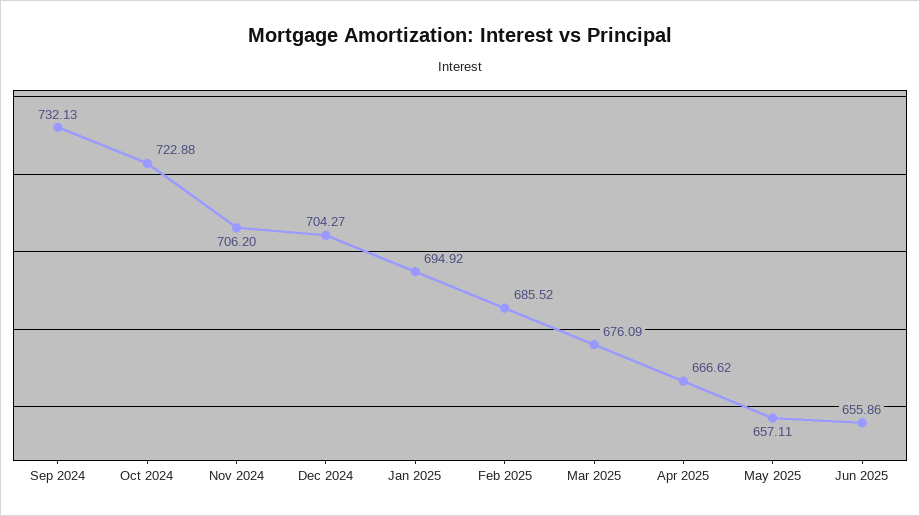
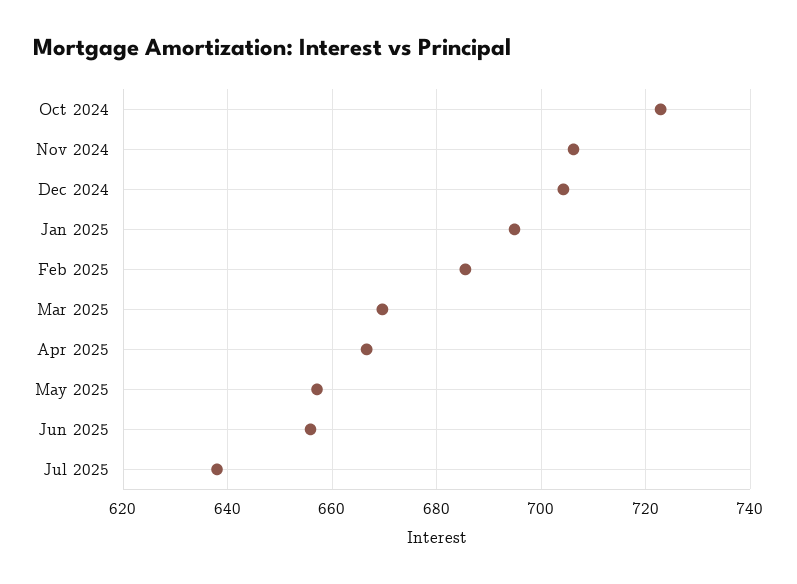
Sep 2024: 732.13 -> none
Mar 2025: 676.09 -> 670
Jul 2025: none -> 638

